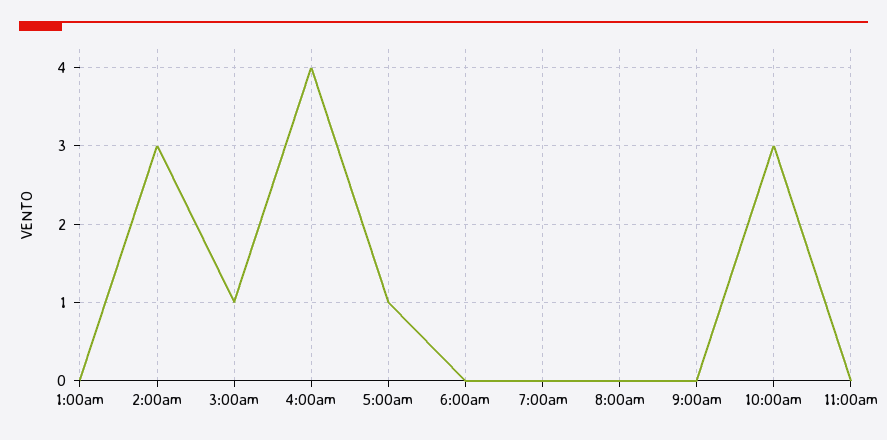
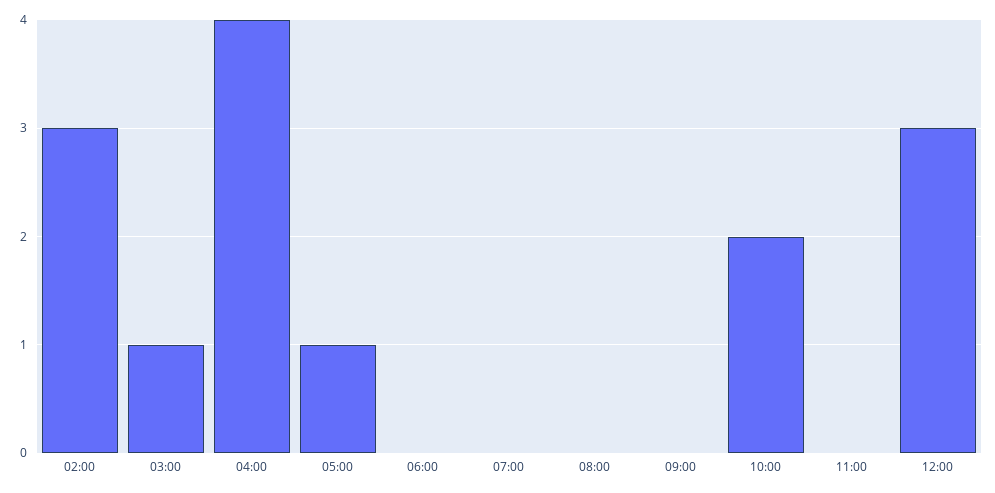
1:00am: 0 -> none
10:00am: 3 -> 2
12:00: none -> 3

